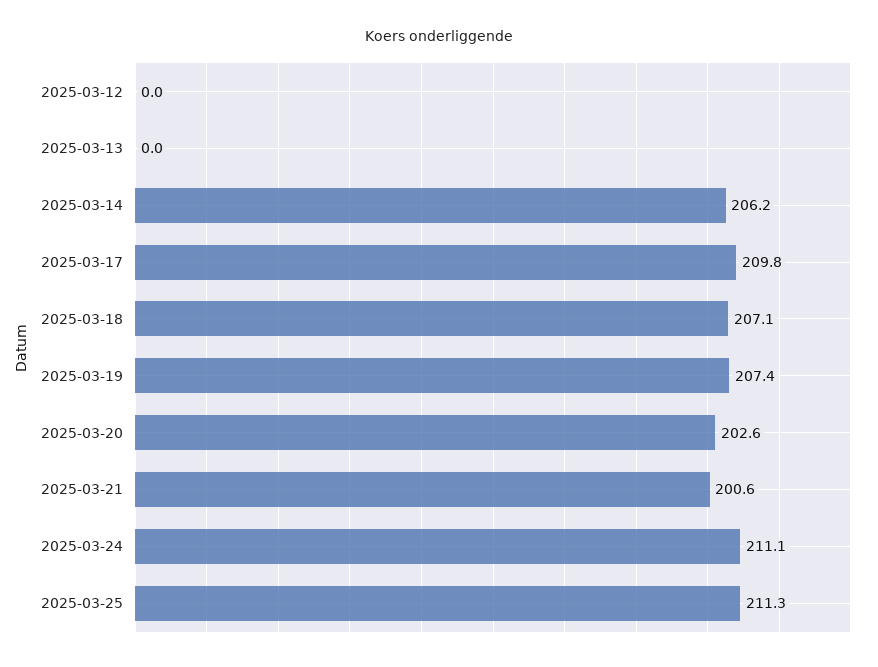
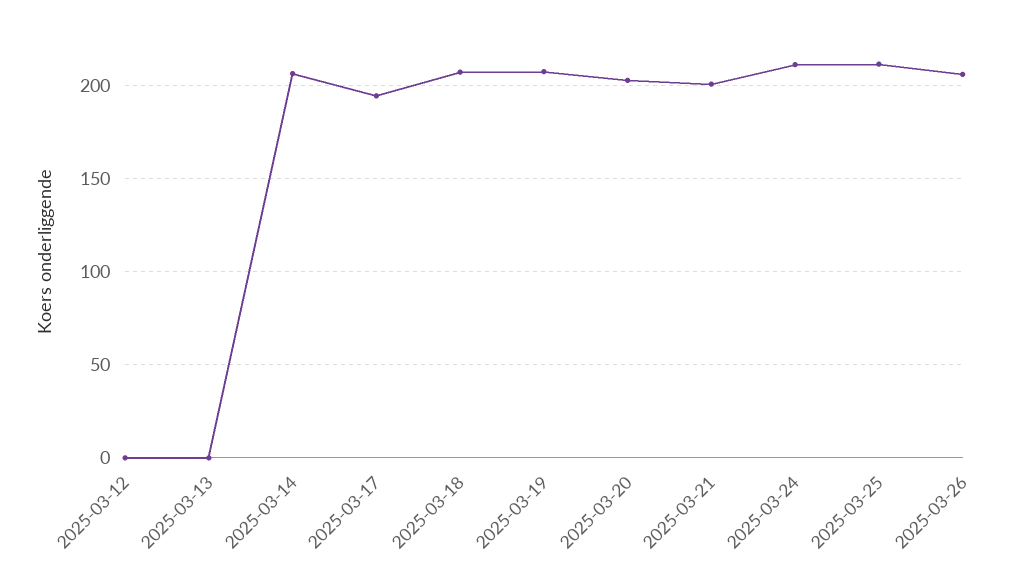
2025-03-17: 209.8 -> 195
2025-03-26: none -> 205

